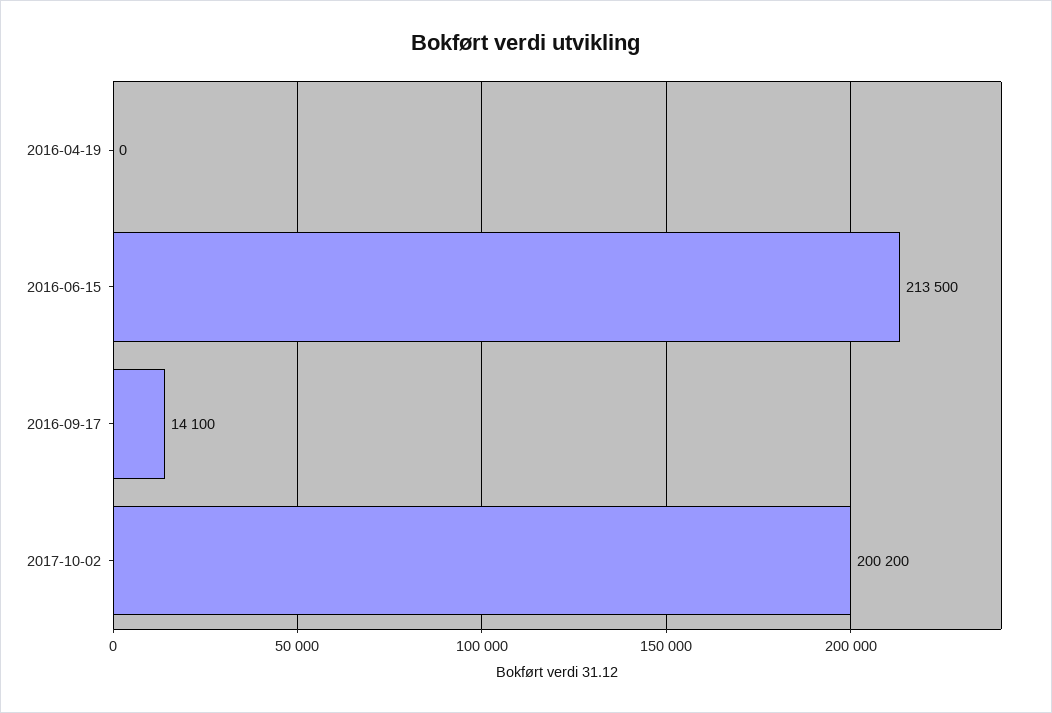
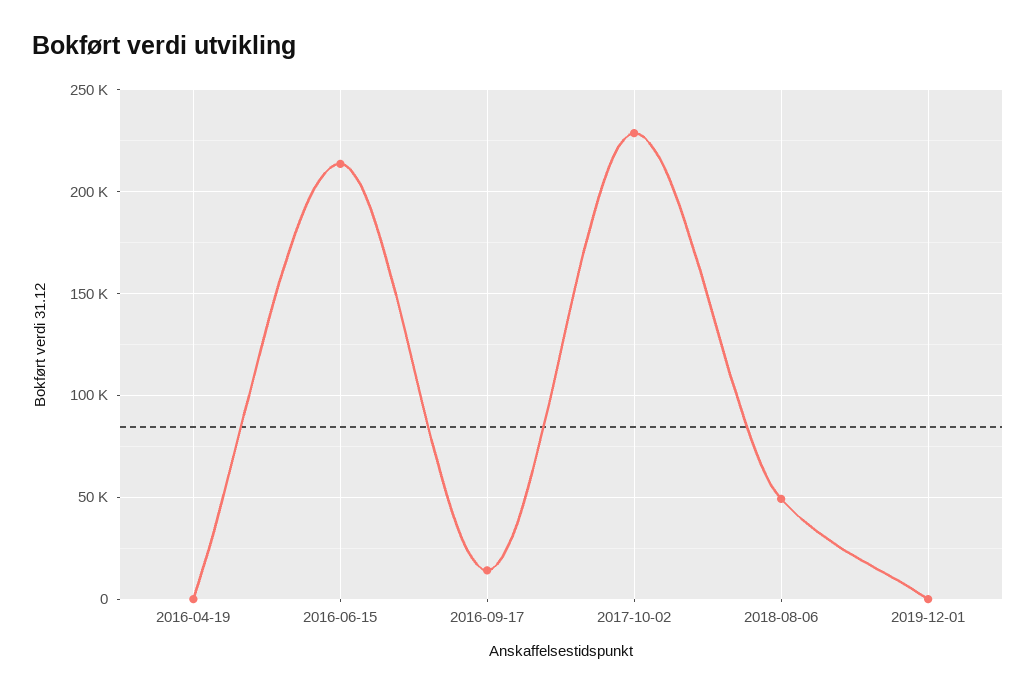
2017-10-02: 200200 -> 230000
2018-08-06: none -> 50000
2019-12-01: none -> 0

